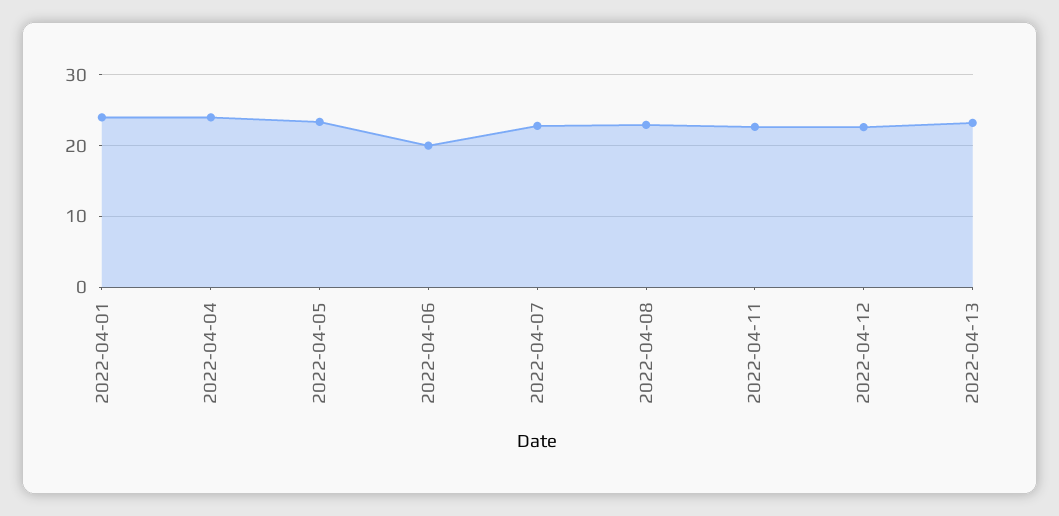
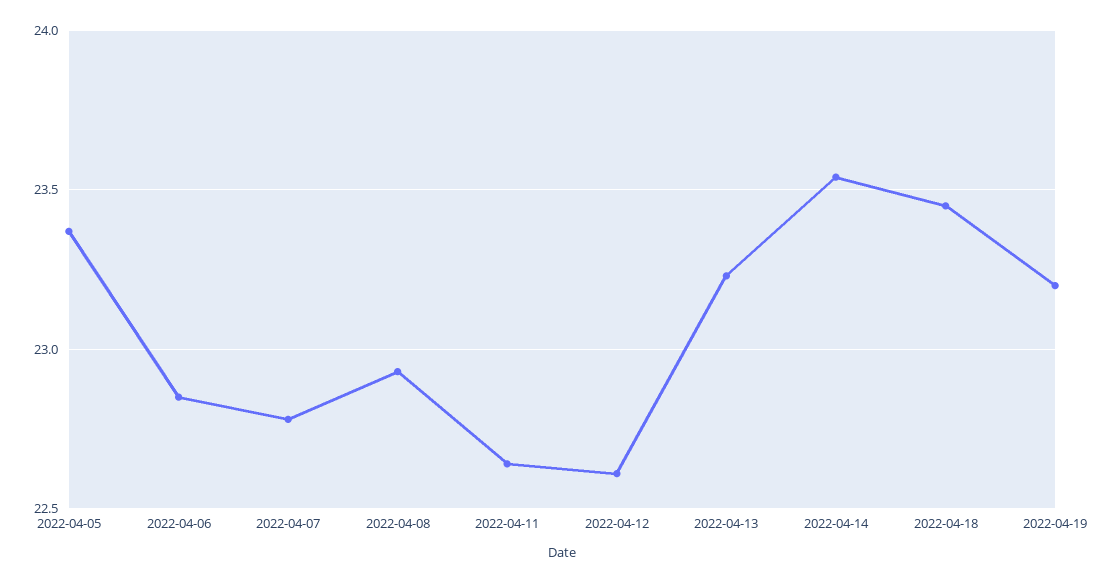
2022-04-01: 24 -> none
2022-04-04: 24 -> none
2022-04-06: 20 -> 22.85
2022-04-14: none -> 23.55
2022-04-18: none -> 23.45
2022-04-19: none -> 23.2

